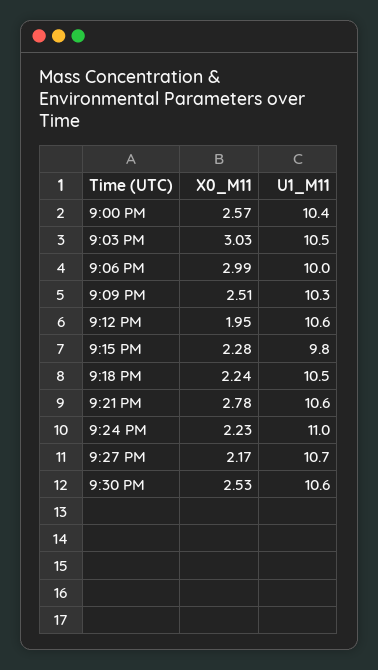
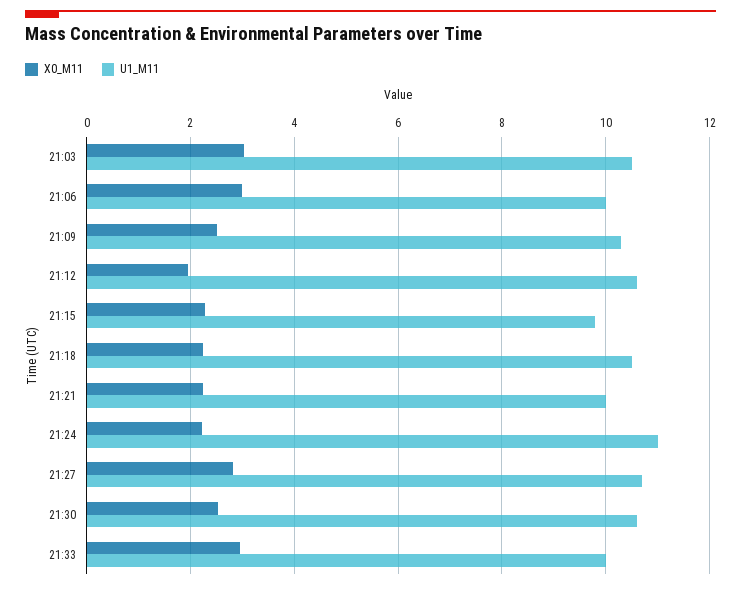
X0_M11, 9:00 PM: 2.57 -> none
U1_M11, 9:00 PM: 10.4 -> none
X0_M11, 9:21 PM: 2.78 -> 2.2
U1_M11, 9:21 PM: 10.6 -> 10
X0_M11, 9:27 PM: 2.17 -> 2.8
X0_M11, 21:33: none -> 3
U1_M11, 21:33: none -> 10

